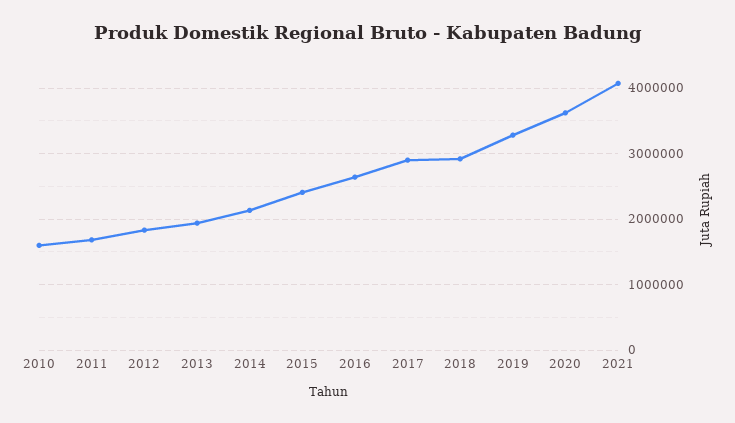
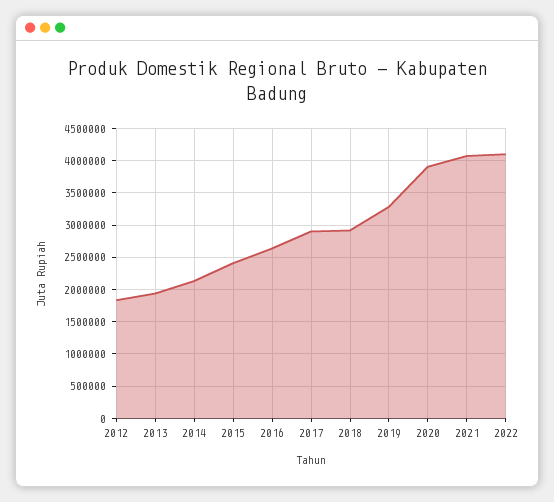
2010: 1600000 -> none
2011: 1700000 -> none
2020: 3600000 -> 3900000
2022: none -> 4100000

